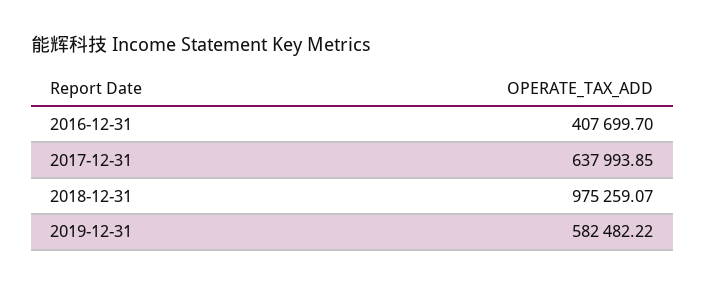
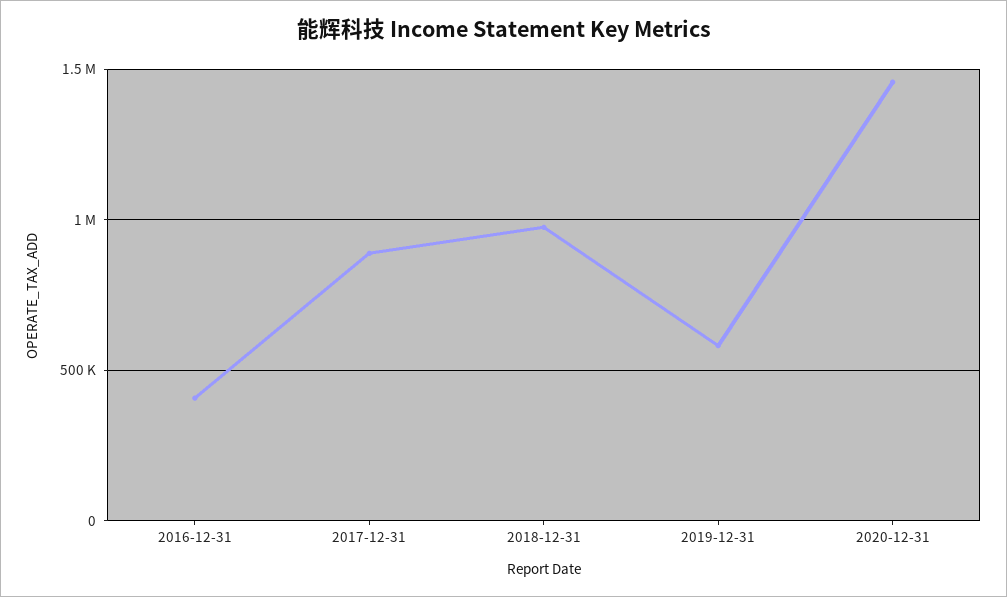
2017-12-31: 637993.85 -> 900000
2020-12-31: none -> 1450000

